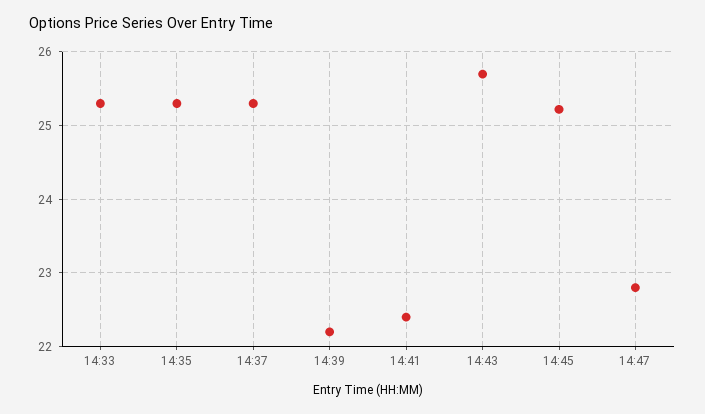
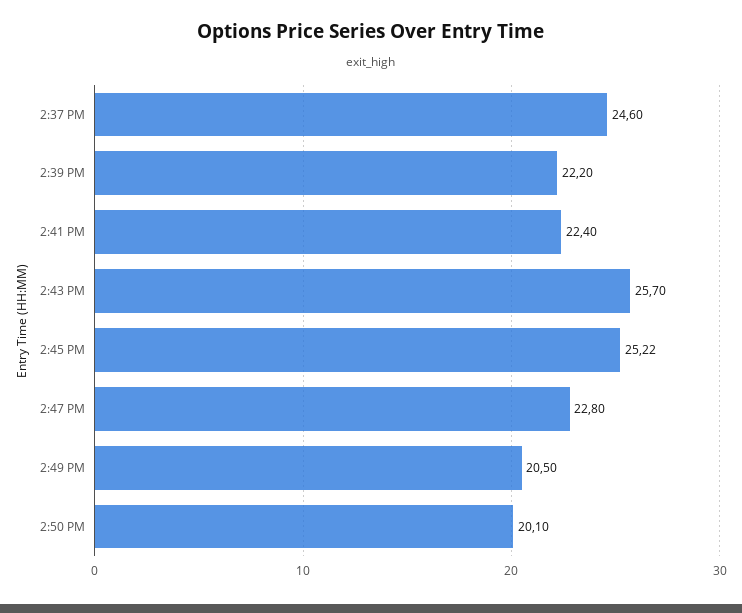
14:33: 25.3 -> none
14:35: 25.3 -> none
14:37: 25.3 -> 24.6
2:49 PM: none -> 20.5
2:50 PM: none -> 20.1

